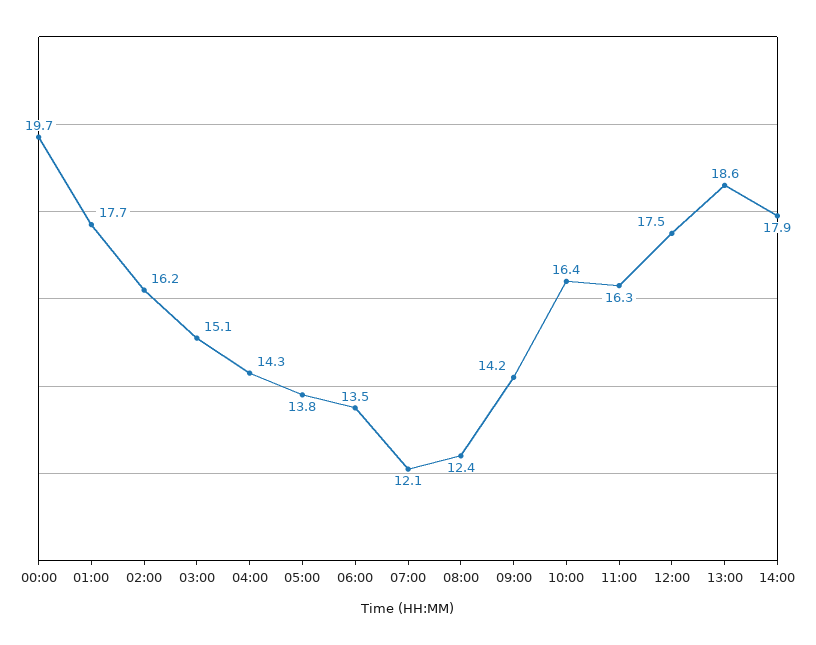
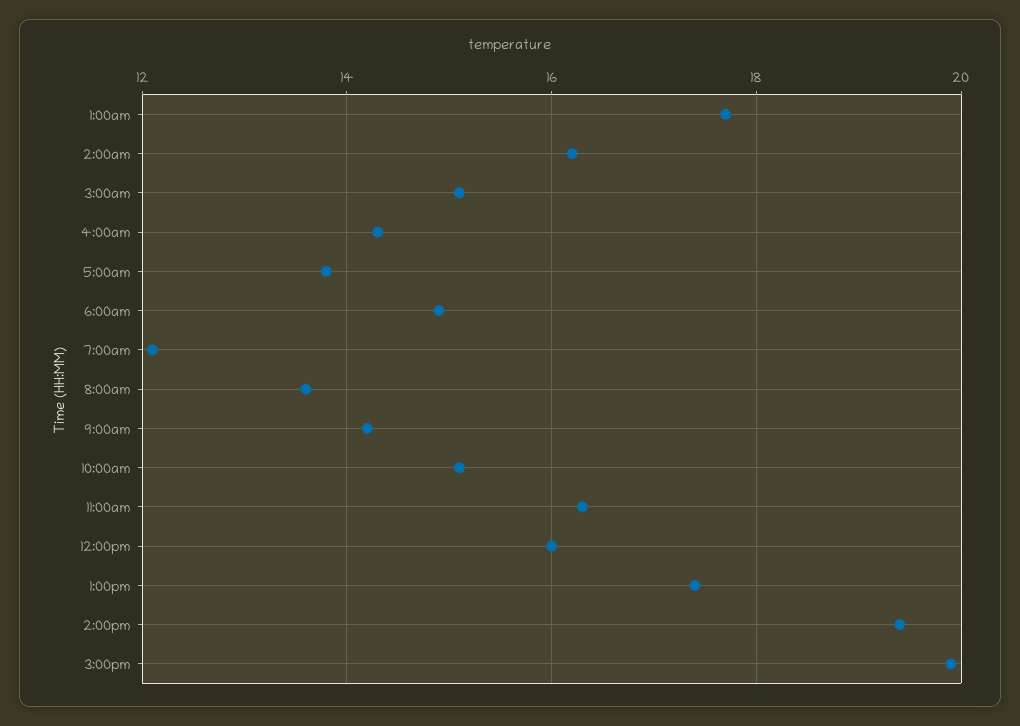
00:00: 19.7 -> none
06:00: 13.5 -> 15
08:00: 12.4 -> 13.5
10:00: 16.4 -> 15
12:00: 17.5 -> 16
13:00: 18.6 -> 17.5
14:00: 17.9 -> 19.5
3:00pm: none -> 20

